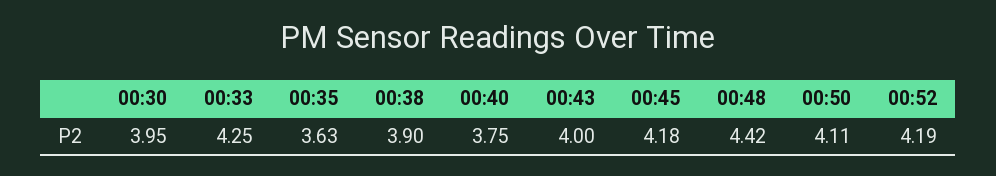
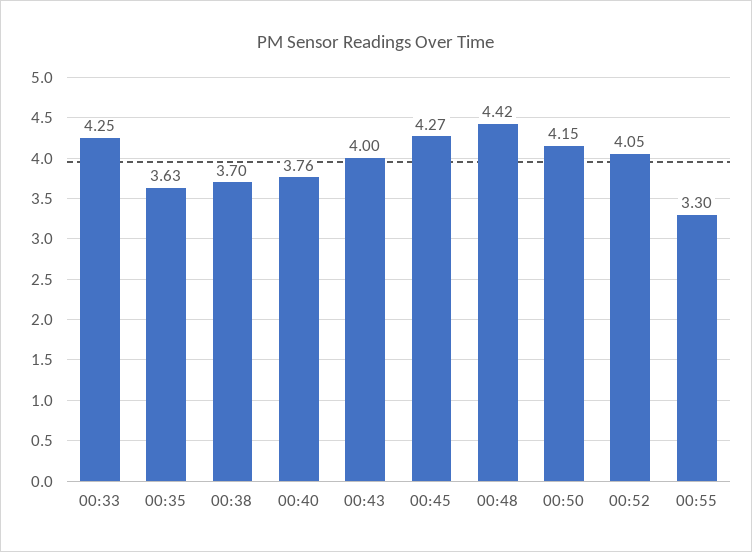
00:30: 3.95 -> none
00:38: 3.9 -> 3.7
00:40: 3.75 -> 3.76
00:45: 4.18 -> 4.27
00:50: 4.11 -> 4.15
00:52: 4.19 -> 4.05
00:55: none -> 3.3

